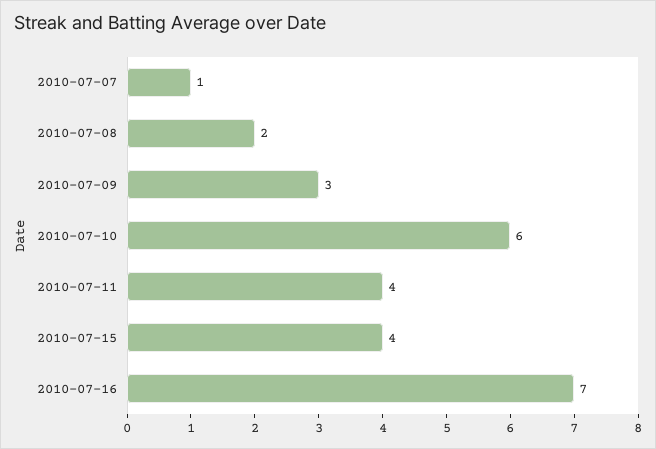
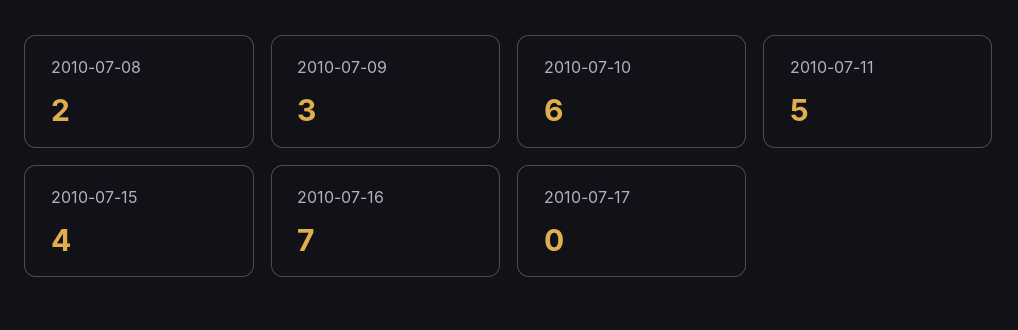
2010-07-07: 1 -> none
2010-07-11: 4 -> 5
2010-07-17: none -> 0

